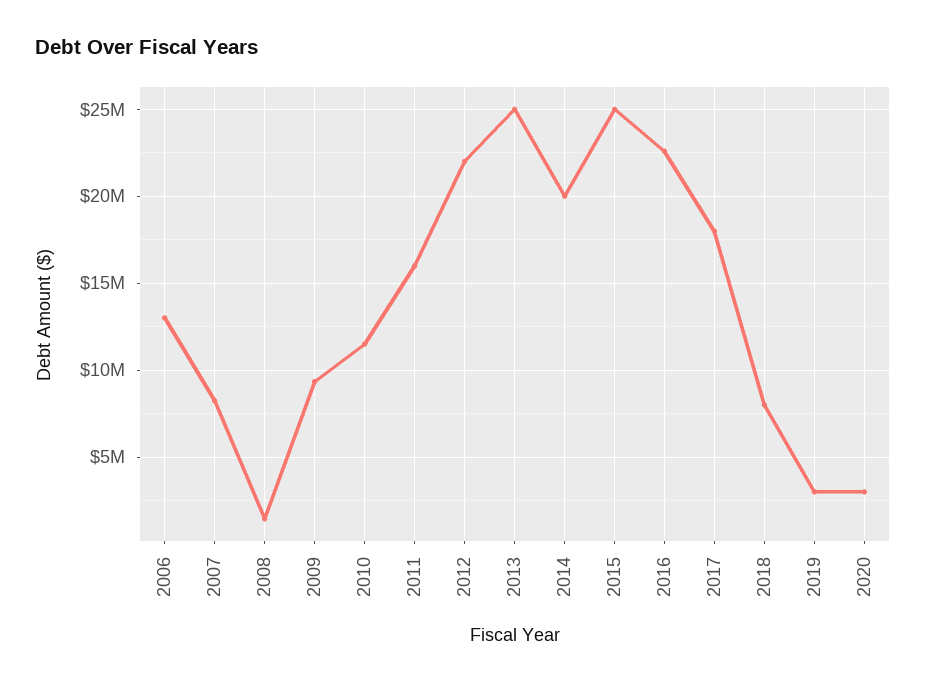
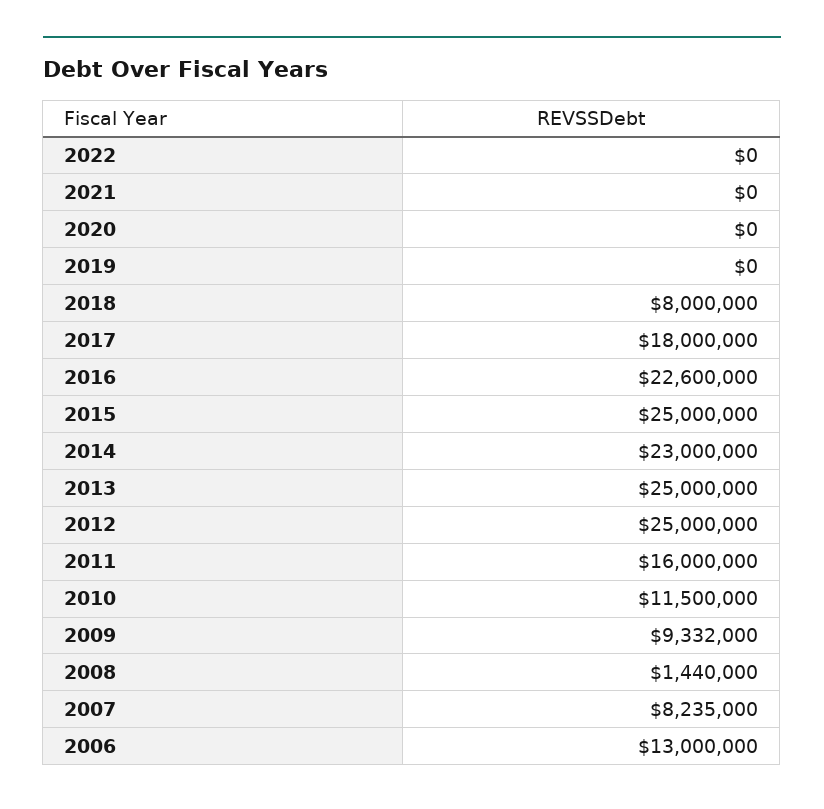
2012: 22000000 -> 25000000
2014: 20000000 -> 23000000
2019: 3000000 -> 0
2020: 3000000 -> 0
2022: none -> 0
2021: none -> 0

